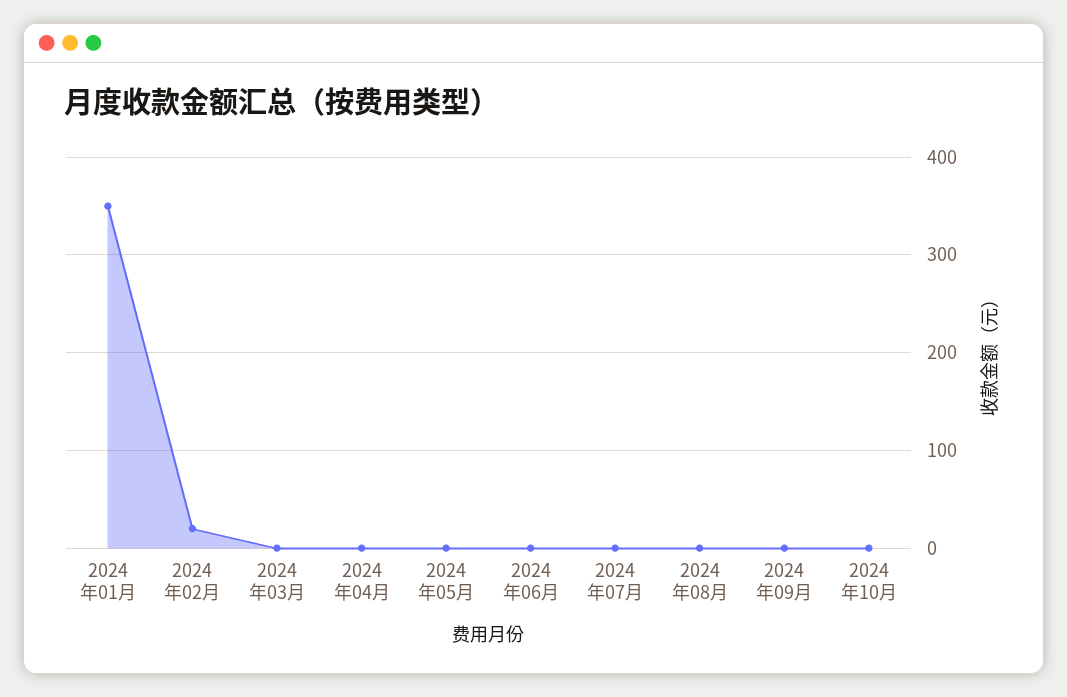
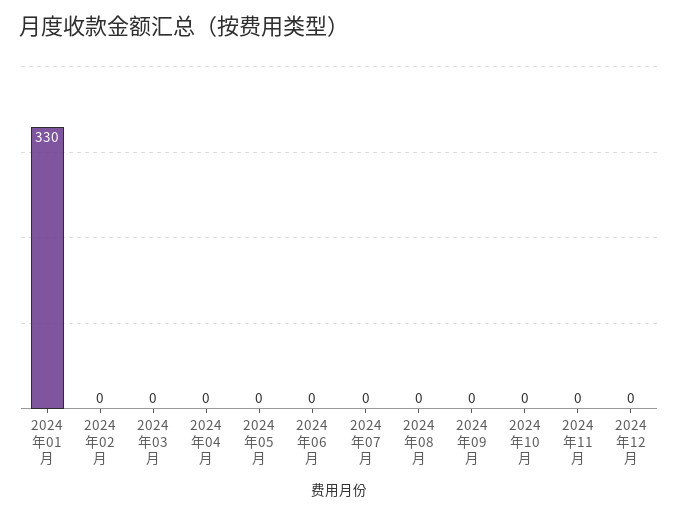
2024年01月: 350 -> 330
2024年02月: 20 -> 0
2024年11月: none -> 0
2024年12月: none -> 0

